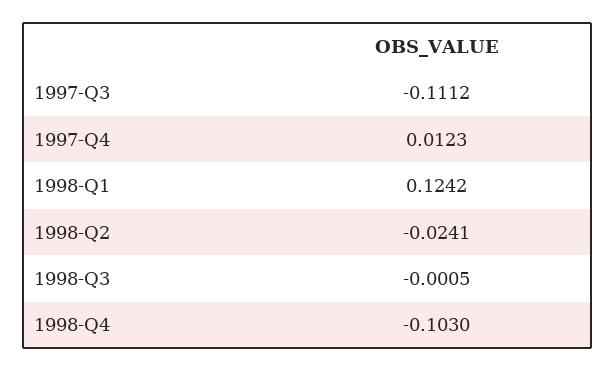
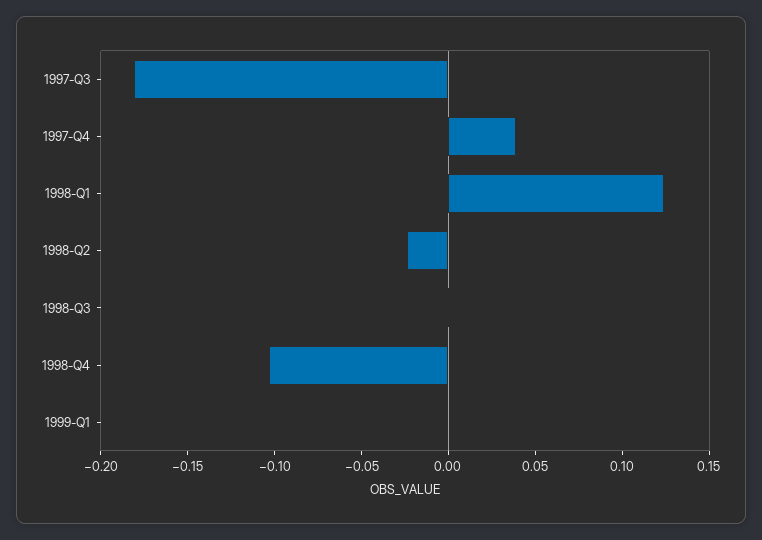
1997-Q3: -0.1112 -> -0.18
1997-Q4: 0.0123 -> 0.04
1999-Q1: none -> 0

